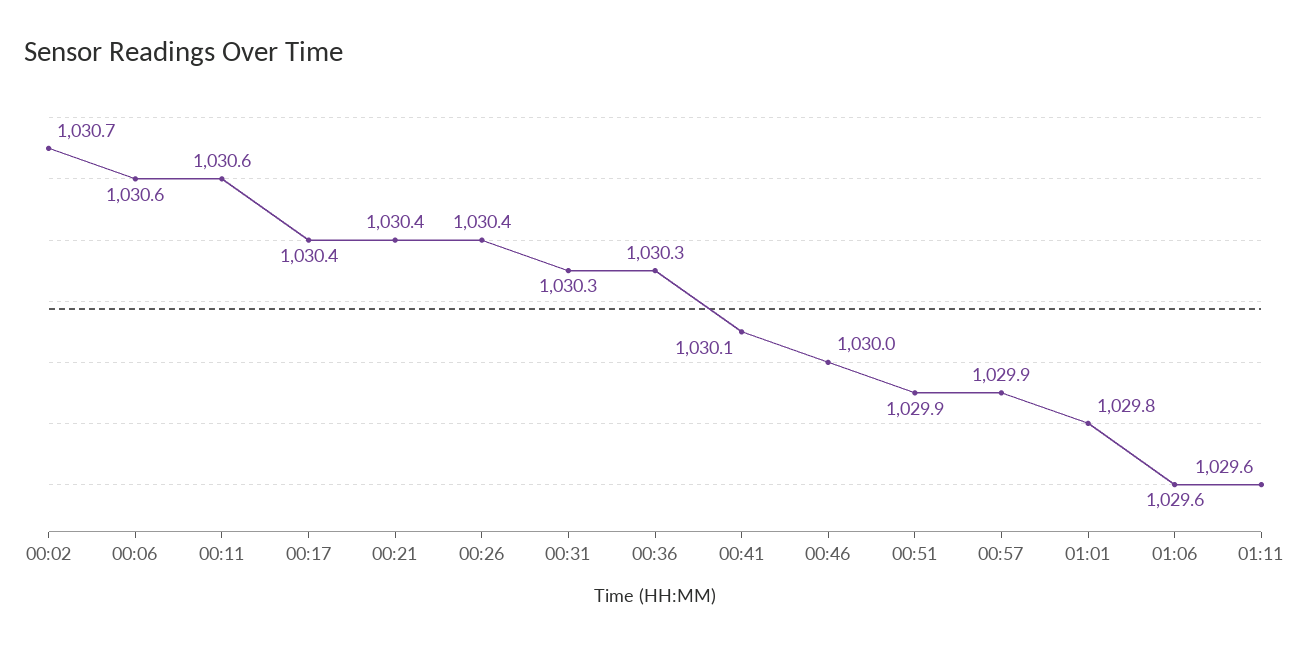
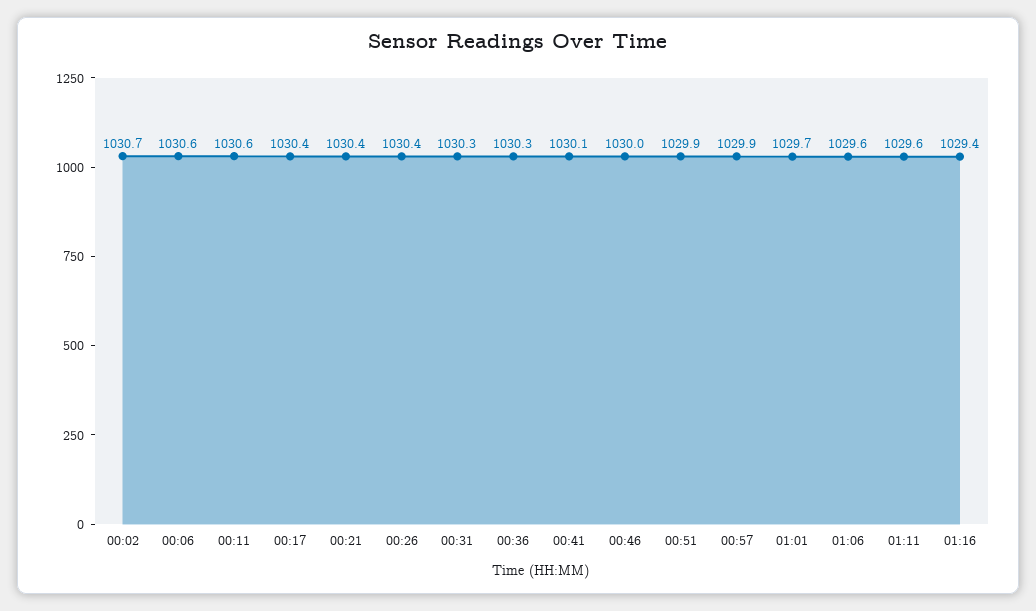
01:01: 1029.8 -> 1029.7
01:16: none -> 1029.4

